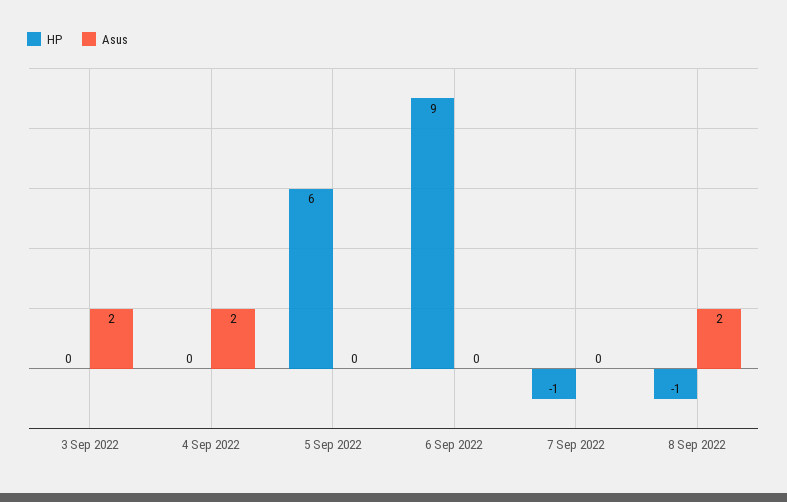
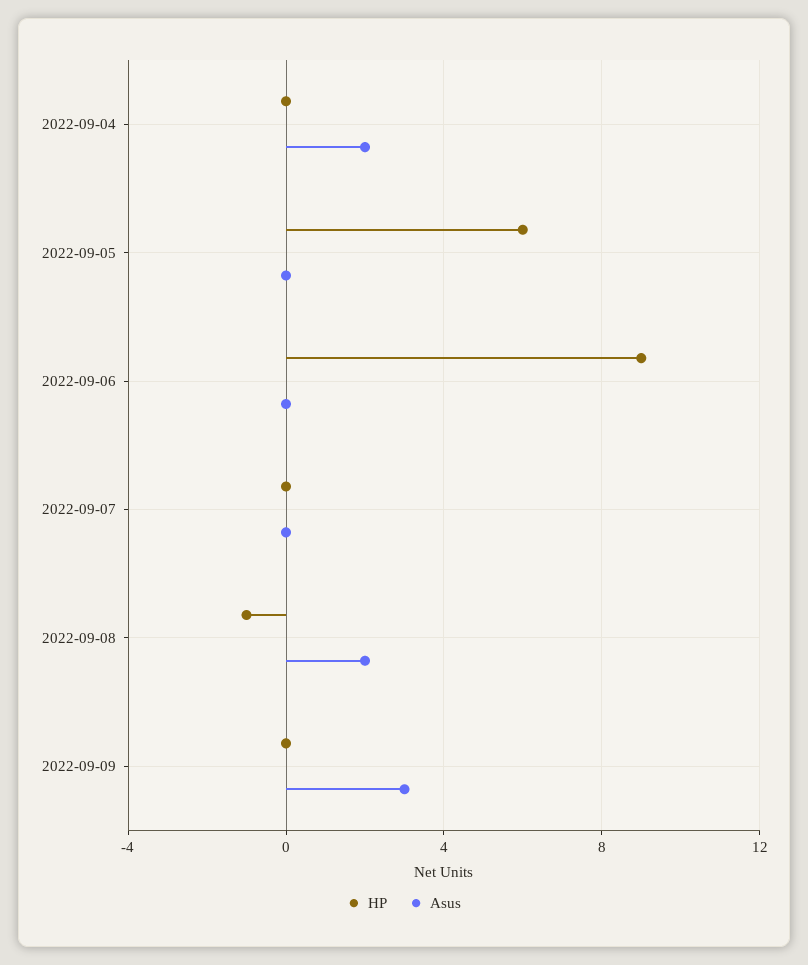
HP, 3 Sep 2022: 0 -> none
Asus, 3 Sep 2022: 2 -> none
HP, 7 Sep 2022: -1 -> 0
HP, 2022-09-09: none -> 0
Asus, 2022-09-09: none -> 3

